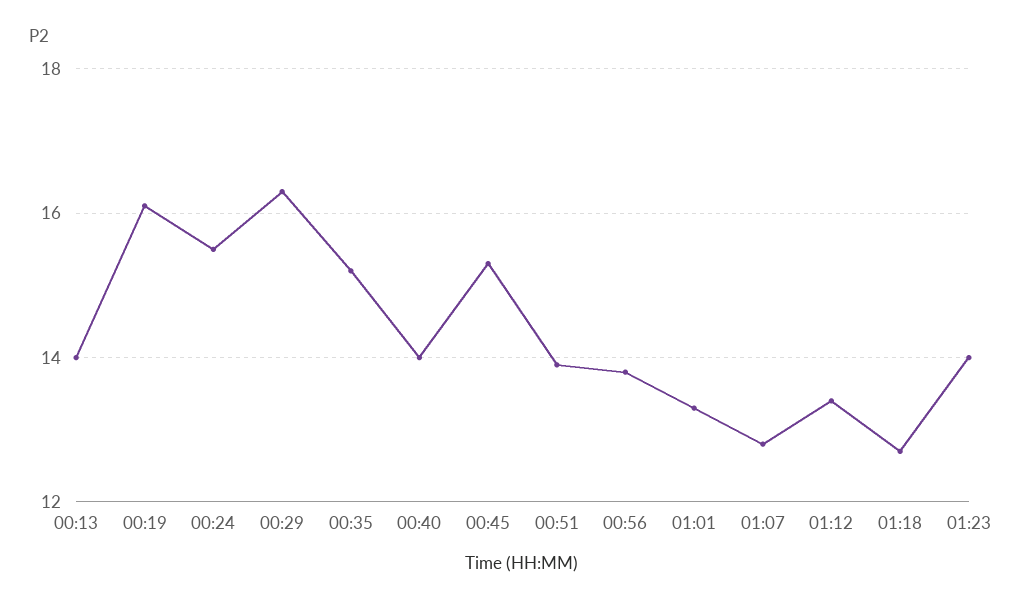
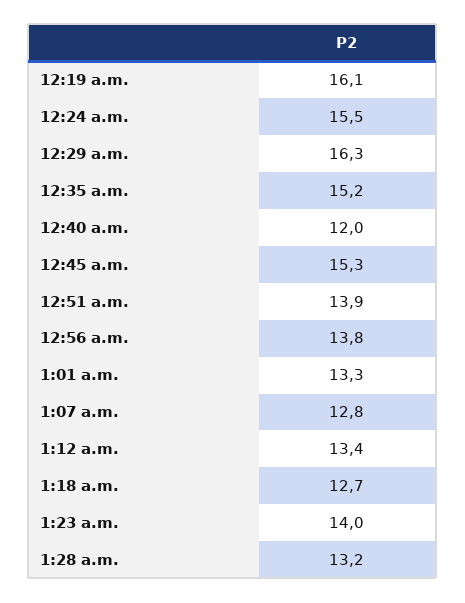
00:13: 14 -> none
00:40: 14 -> 12
1:28 a.m.: none -> 13.2

